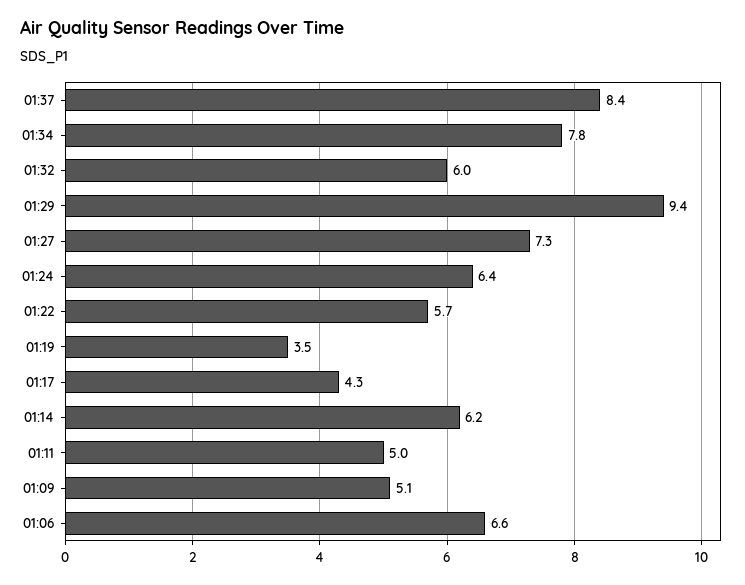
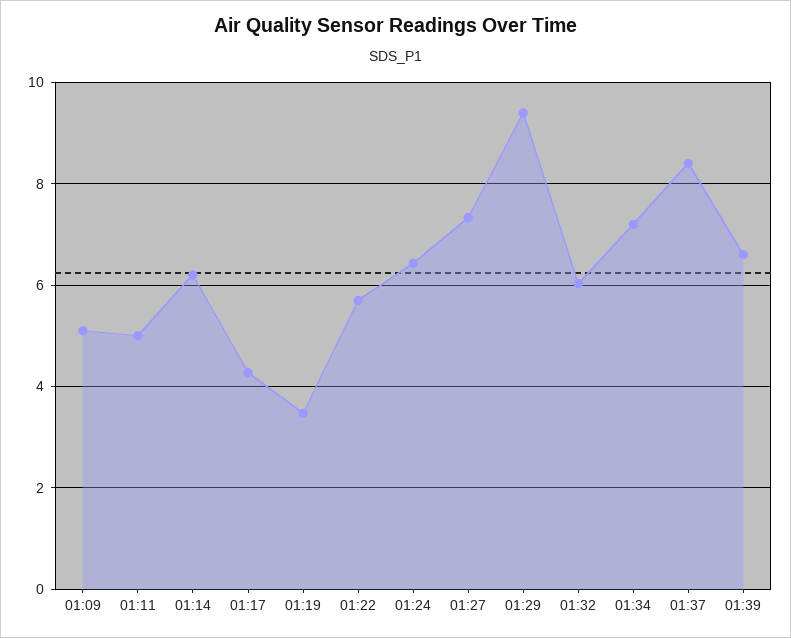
01:34: 7.8 -> 7.2
01:06: 6.6 -> none
01:39: none -> 6.6

